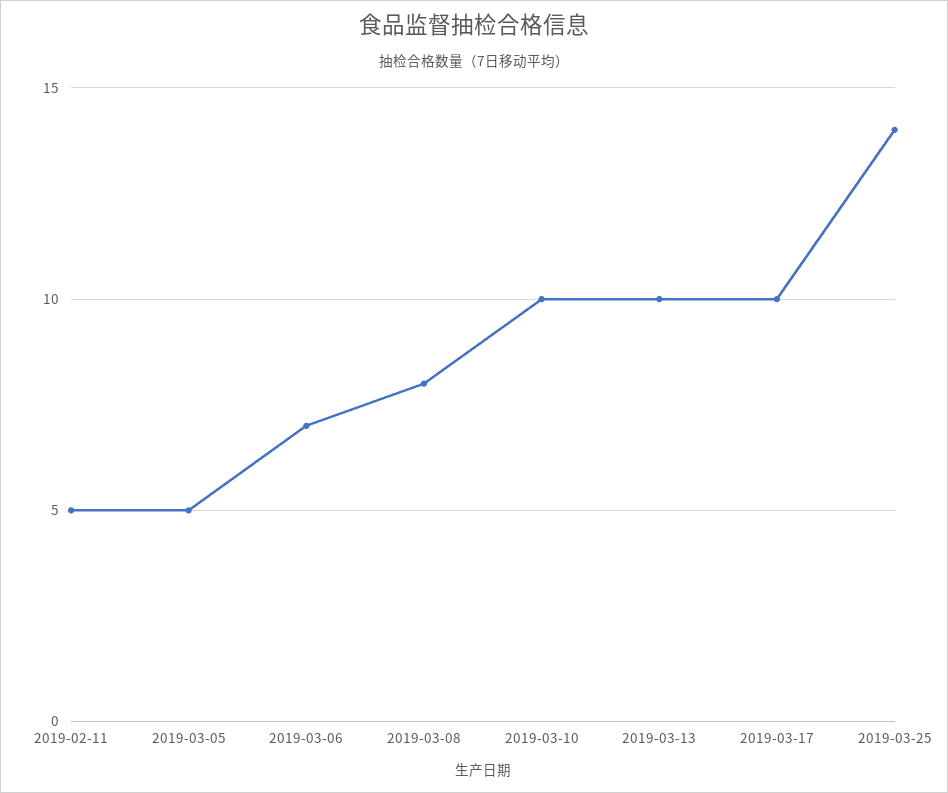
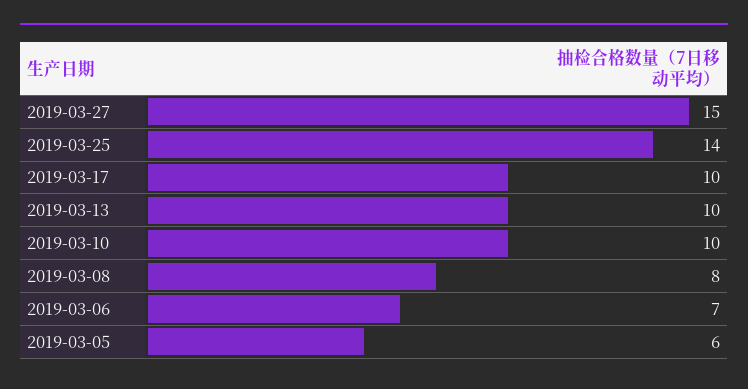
2019-02-11: 5 -> none
2019-03-05: 5 -> 6
2019-03-27: none -> 15

